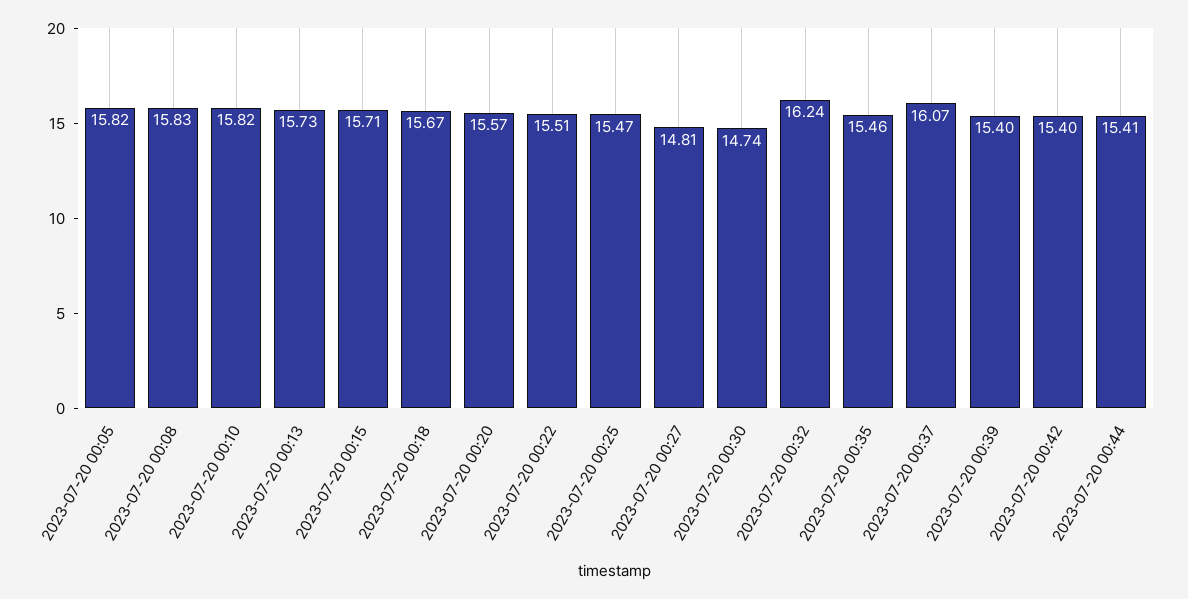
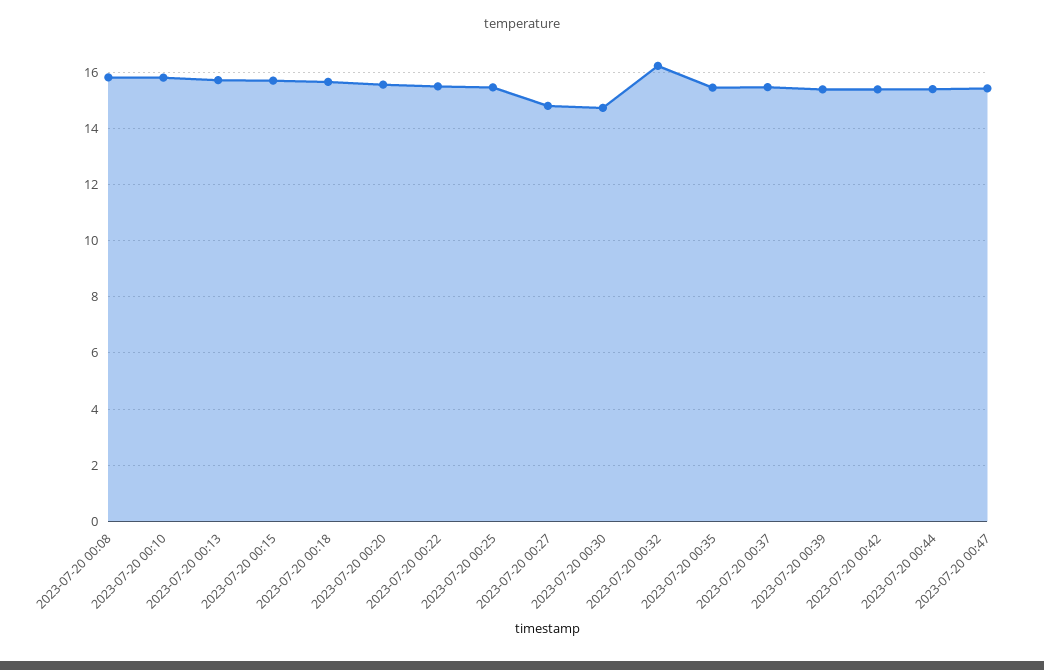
2023-07-20 00:05: 15.82 -> none
2023-07-20 00:37: 16.07 -> 15.5
2023-07-20 00:47: none -> 15.5

